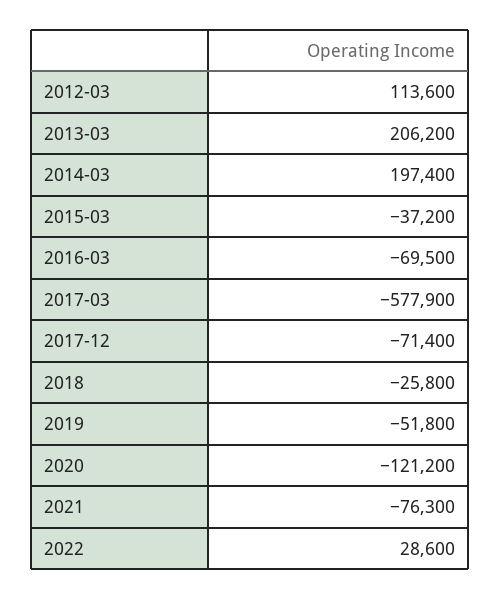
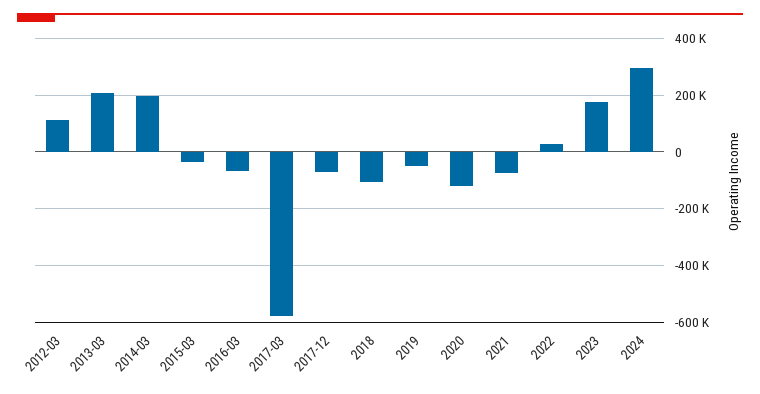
2018: -25800 -> -100000
2023: none -> 175000
2024: none -> 300000

